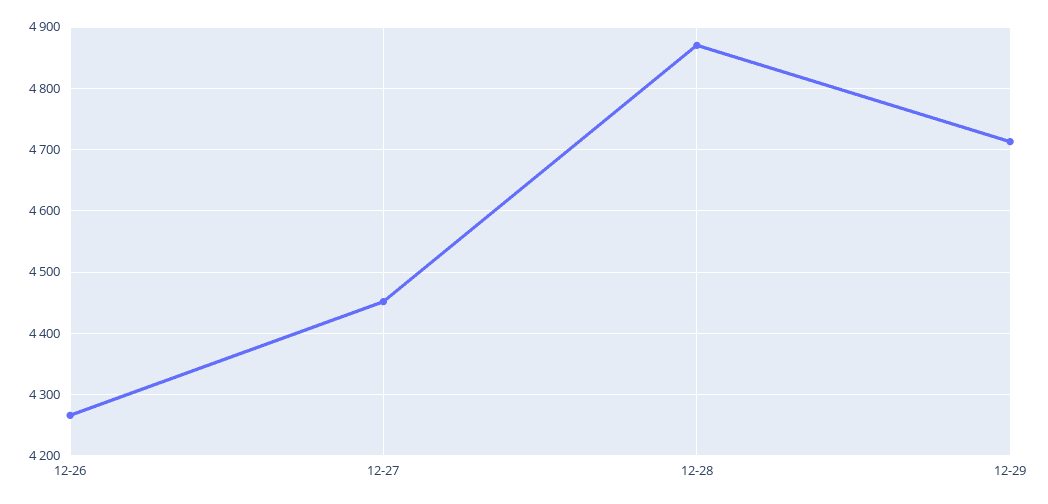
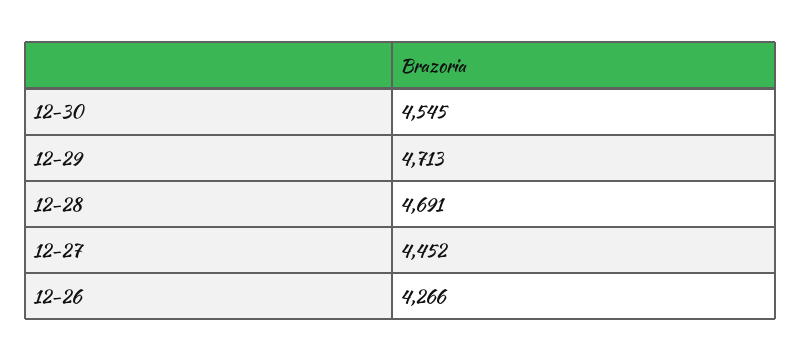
12-28: 4870 -> 4691
12-30: none -> 4545

